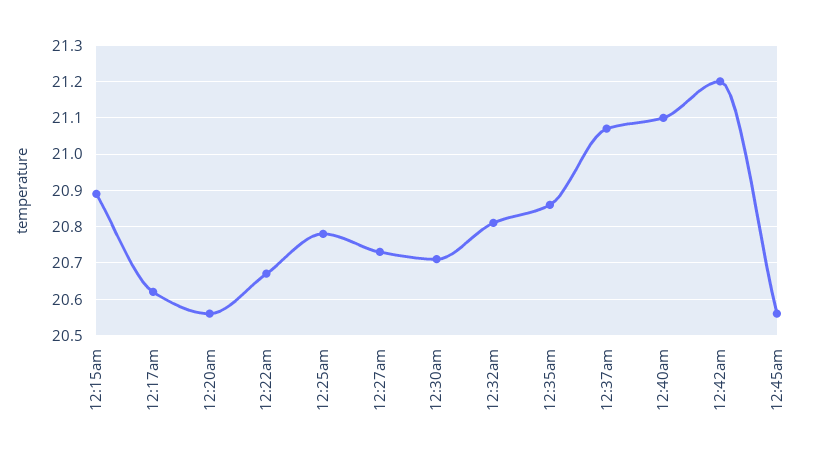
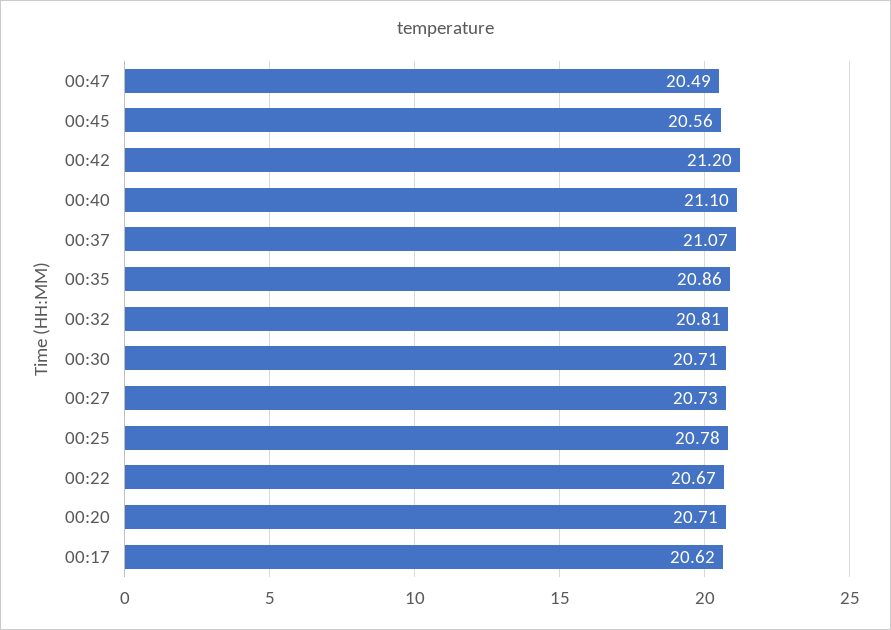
12:15am: 20.9 -> none
12:20am: 20.55 -> 20.71
00:47: none -> 20.49

